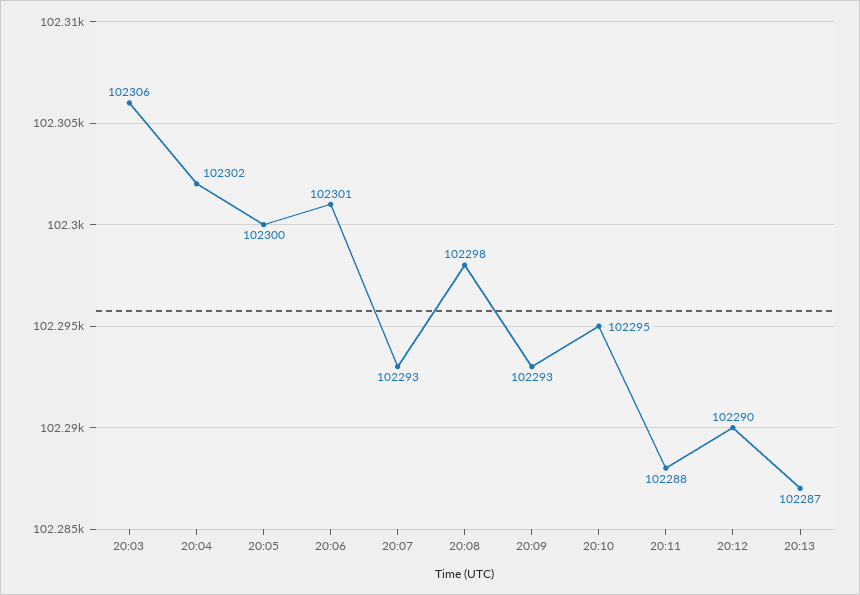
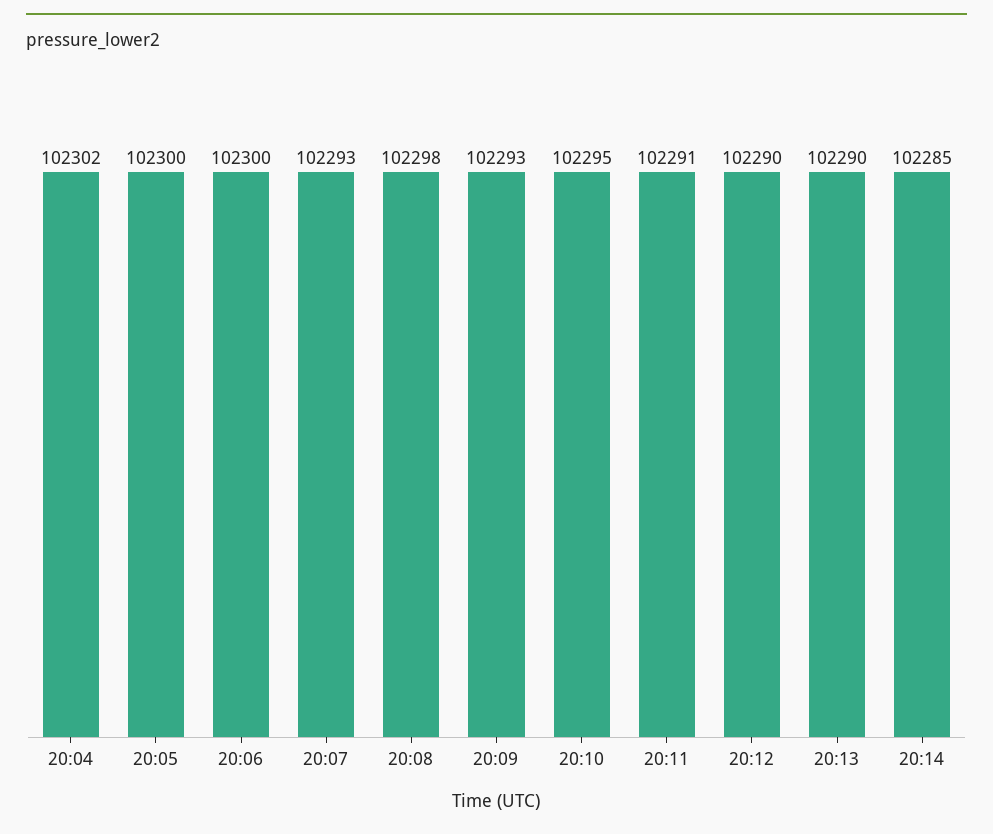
20:03: 102306 -> none
20:06: 102301 -> 102300
20:11: 102288 -> 102291
20:13: 102287 -> 102290
20:14: none -> 102285

